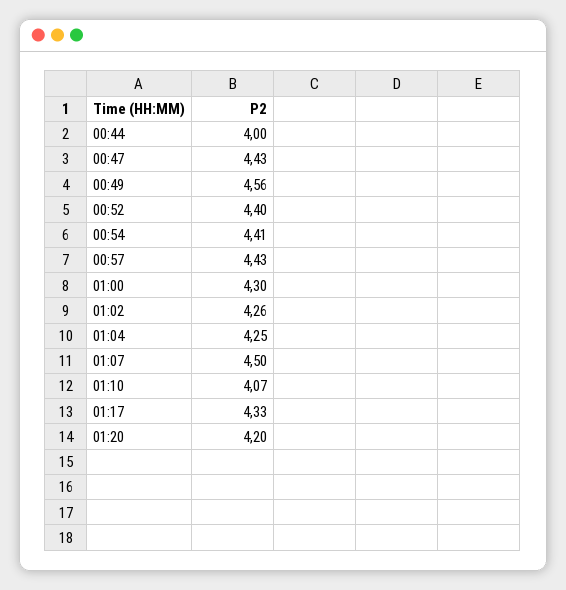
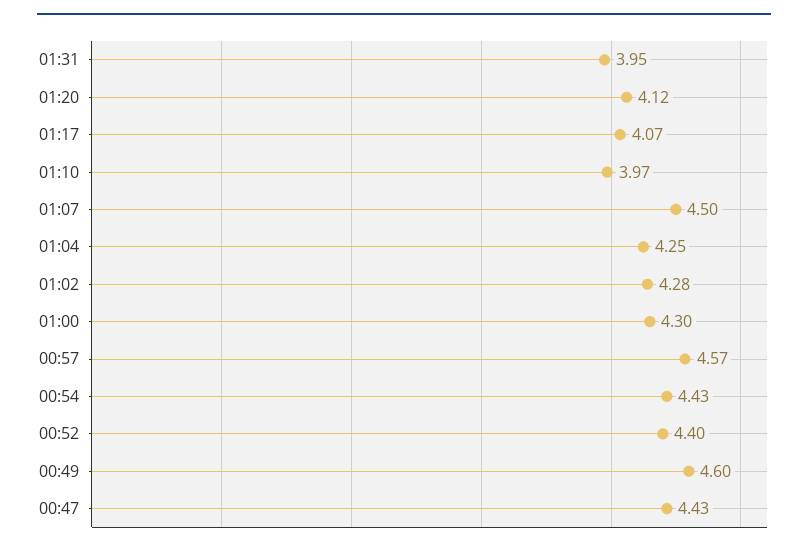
00:44: 4 -> none
00:49: 4.56 -> 4.6
00:54: 4.41 -> 4.43
00:57: 4.43 -> 4.57
01:02: 4.26 -> 4.28
01:10: 4.07 -> 3.97
01:17: 4.33 -> 4.07
01:20: 4.2 -> 4.12
01:31: none -> 3.95

